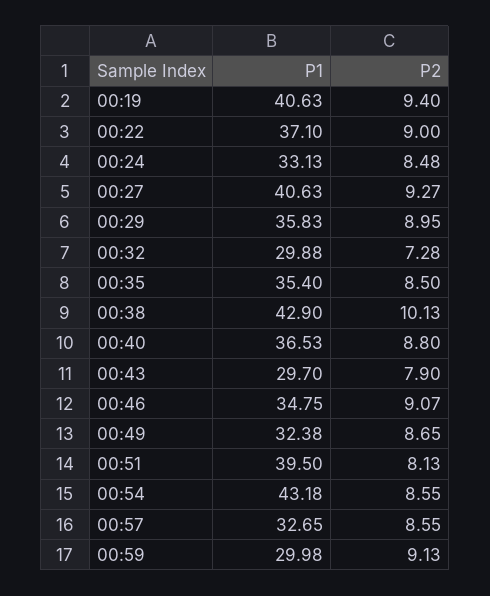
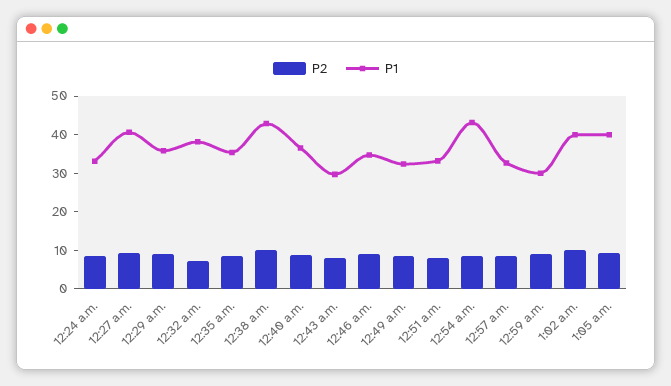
P1, 00:19: 40.63 -> none
P2, 00:19: 9.4 -> none
P1, 00:22: 37.1 -> none
P2, 00:22: 9 -> none
P1, 00:32: 29.88 -> 37.5
P1, 00:51: 39.5 -> 32.5
P2, 1:02 a.m.: none -> 10
P1, 1:02 a.m.: none -> 40
P2, 1:05 a.m.: none -> 10
P1, 1:05 a.m.: none -> 40

